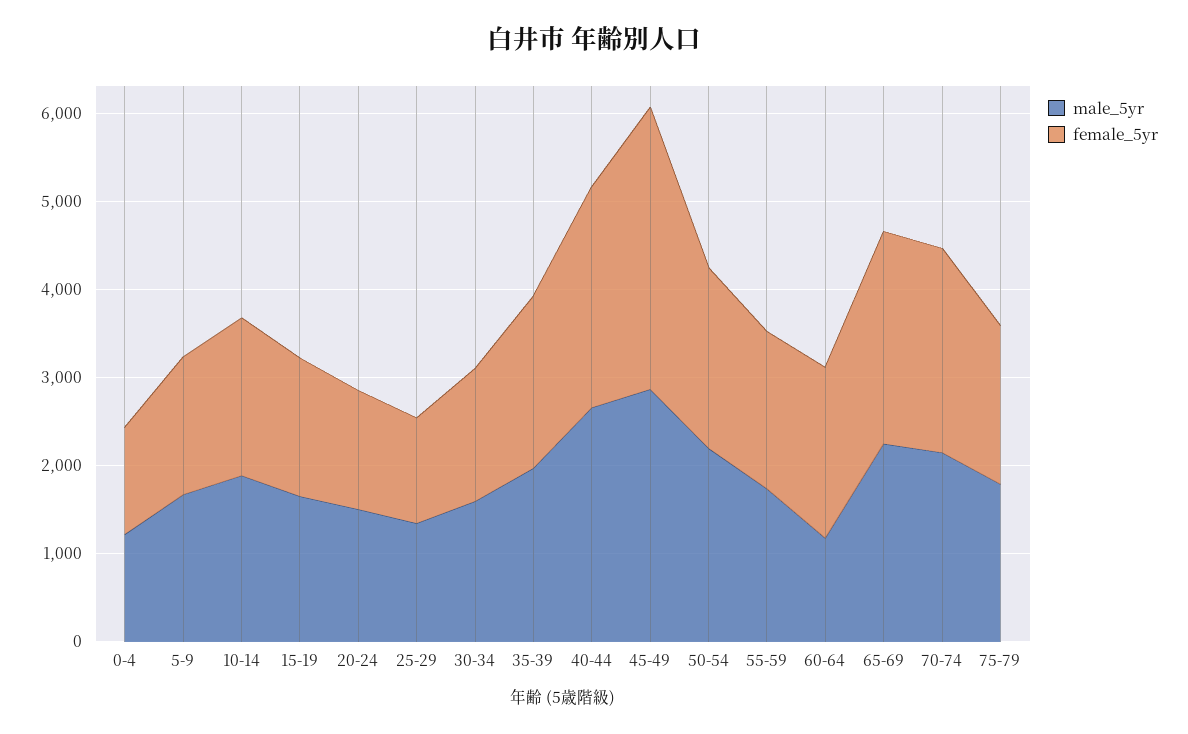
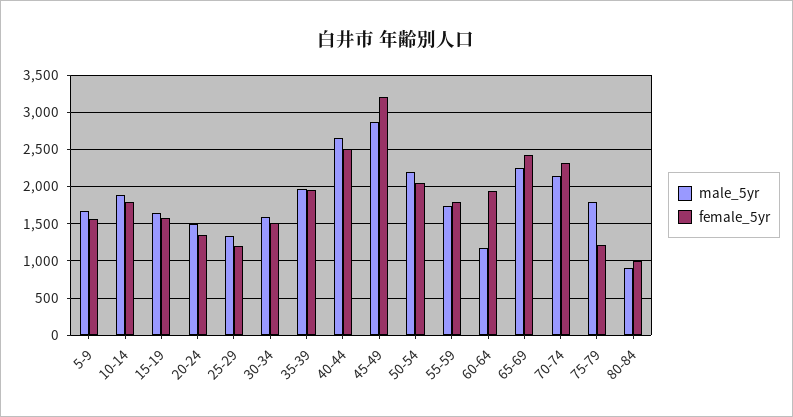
male_5yr, 0-4: 1200 -> none
female_5yr, 0-4: 1200 -> none
female_5yr, 75-79: 1800 -> 1200
male_5yr, 80-84: none -> 900
female_5yr, 80-84: none -> 1000

